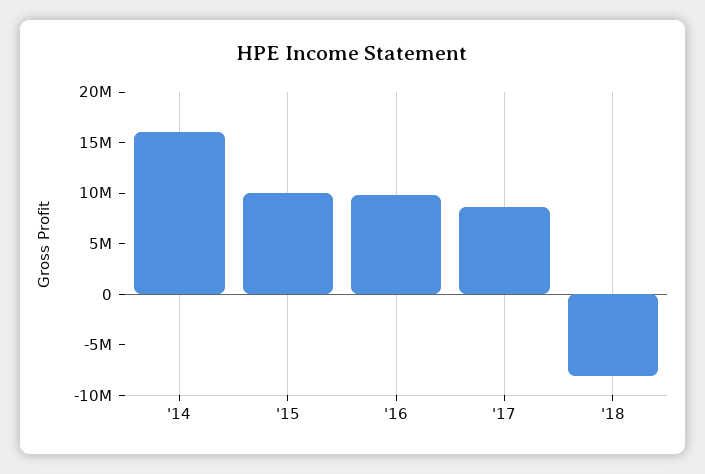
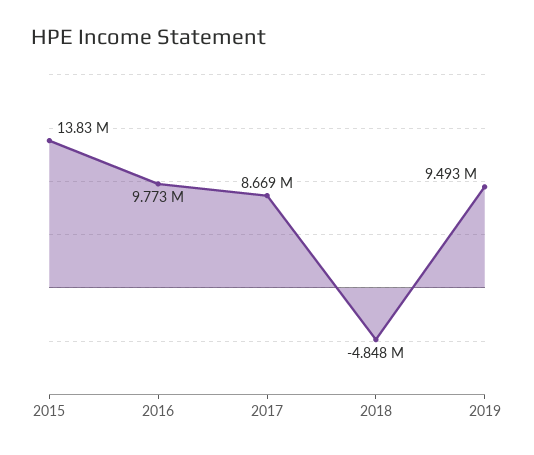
'14: 16000000 -> none
'15: 10000000 -> 13830000
'18: -8000000 -> -4848000
2019: none -> 9493000

